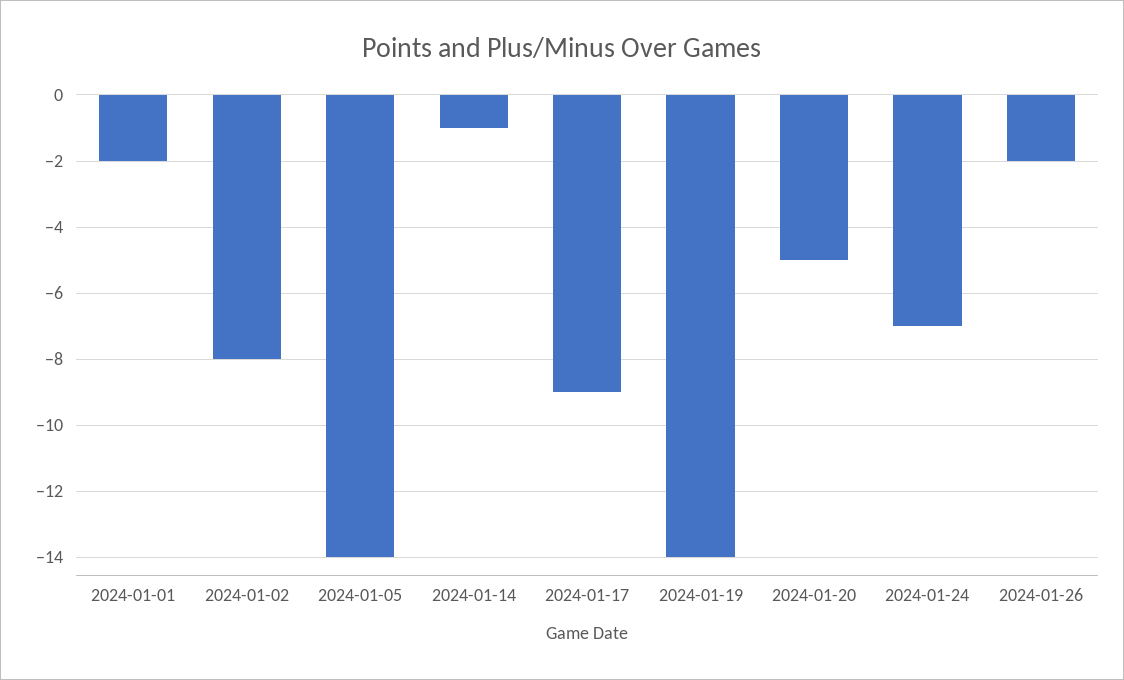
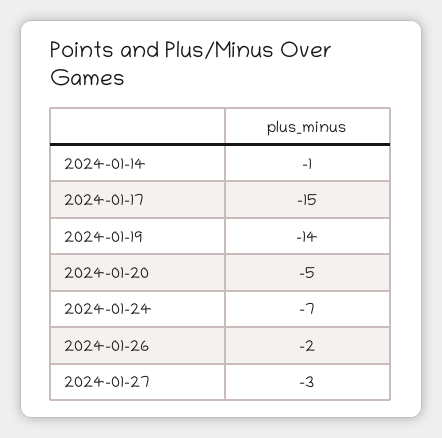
2024-01-01: -2 -> none
2024-01-02: -8 -> none
2024-01-05: -14 -> none
2024-01-17: -9 -> -15
2024-01-27: none -> -3

